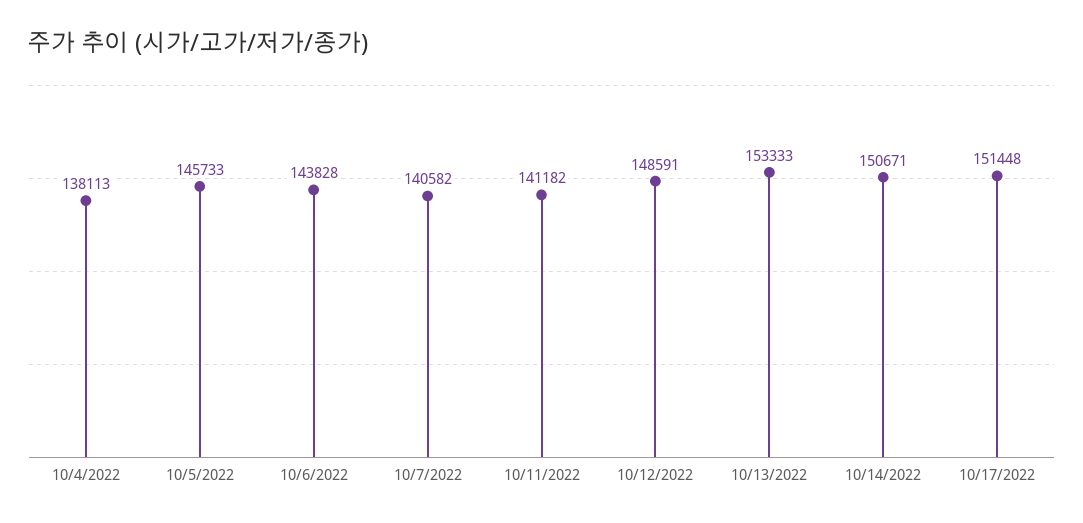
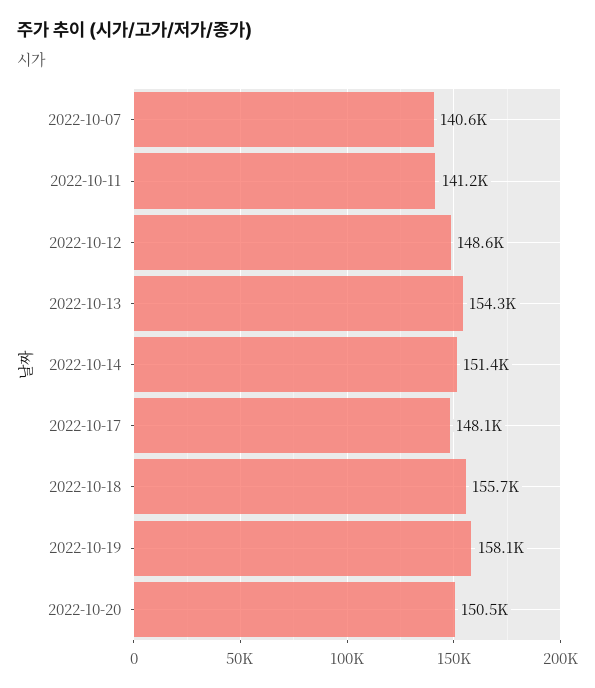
10/4/2022: 138113 -> none
10/5/2022: 145733 -> none
10/6/2022: 143828 -> none
10/13/2022: 153333 -> 154300
10/14/2022: 150671 -> 151400
10/17/2022: 151448 -> 148100
2022-10-18: none -> 155700
2022-10-19: none -> 158100
2022-10-20: none -> 150500

